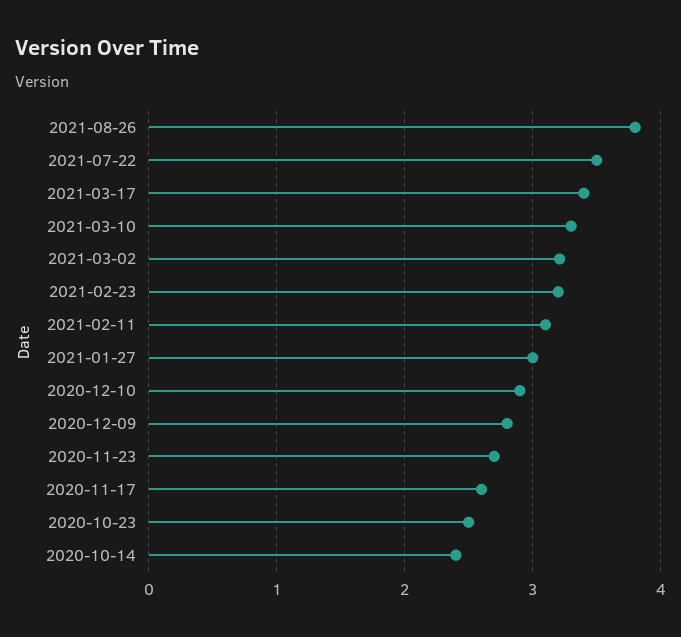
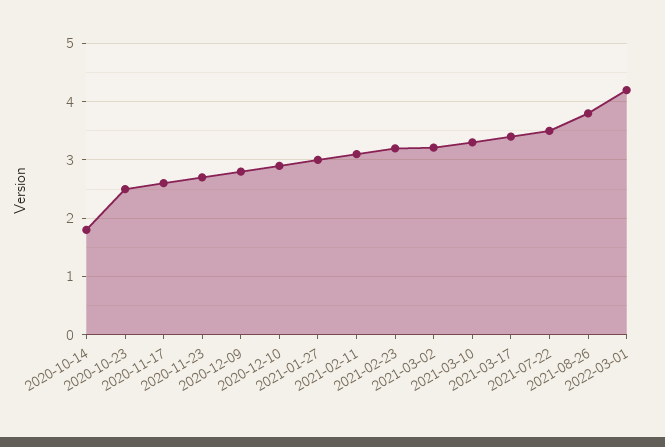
2020-10-14: 2.4 -> 1.8
2022-03-01: none -> 4.2

